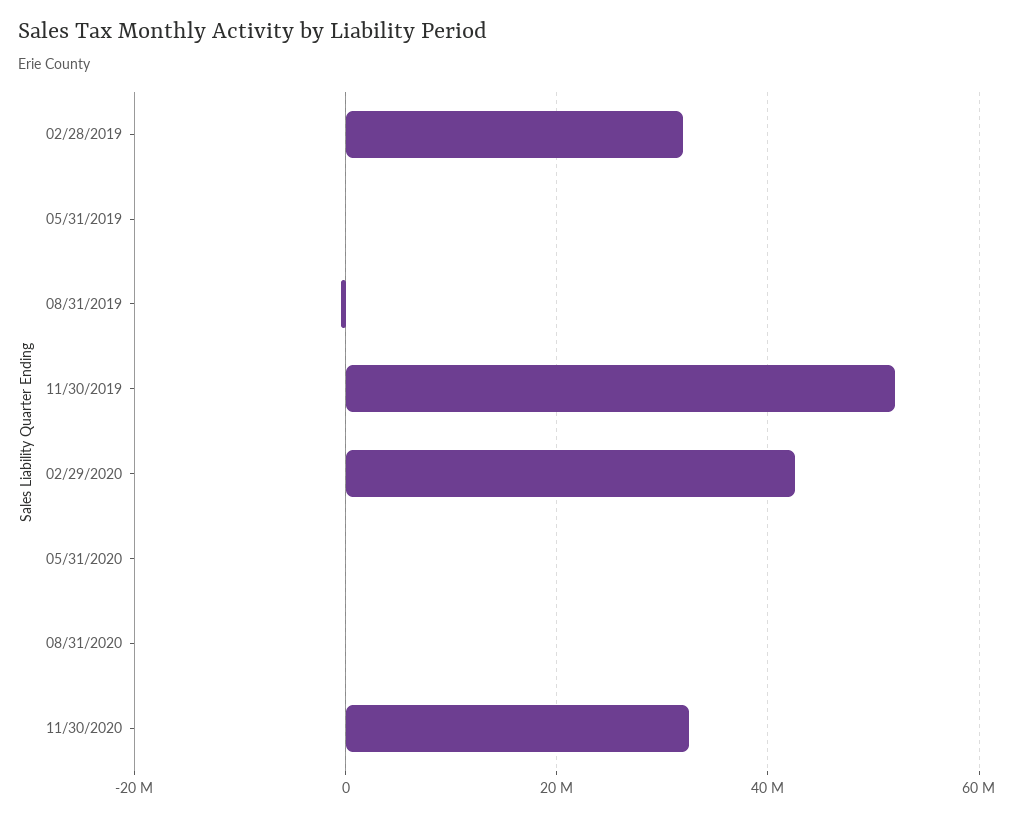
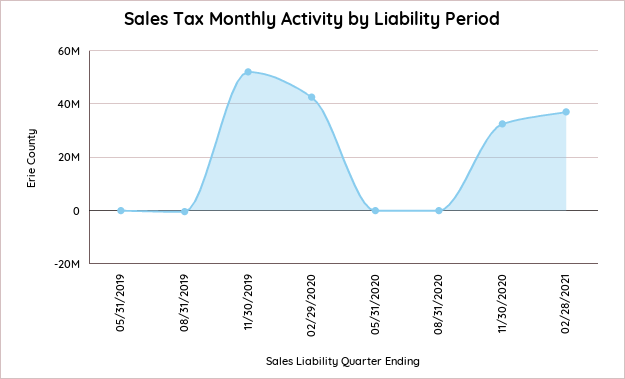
02/28/2019: 32000000 -> none
02/28/2021: none -> 37500000

